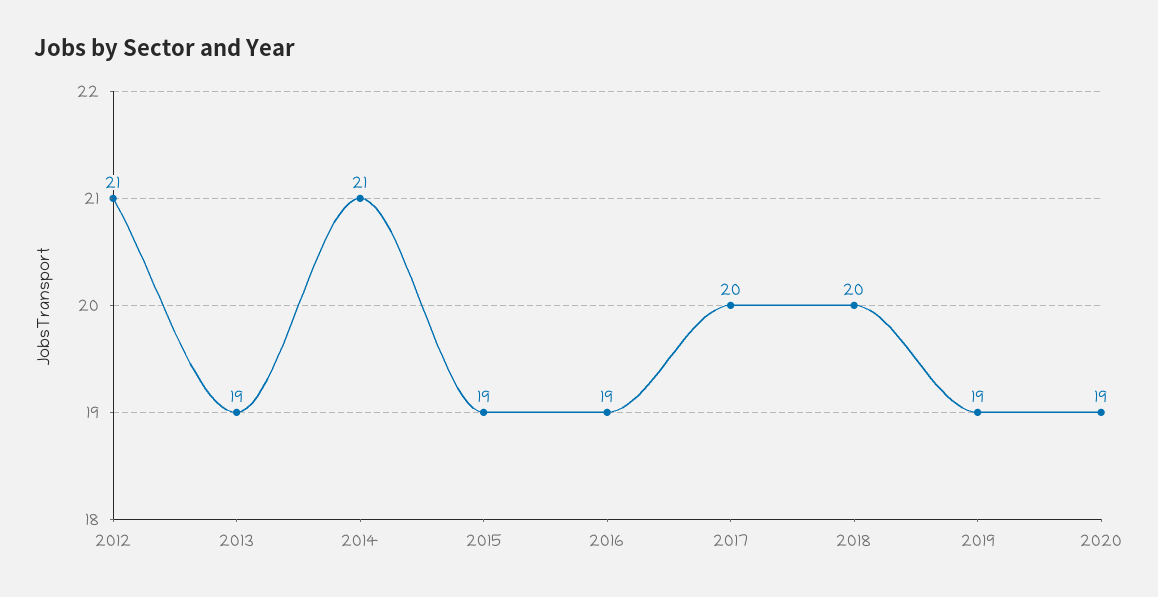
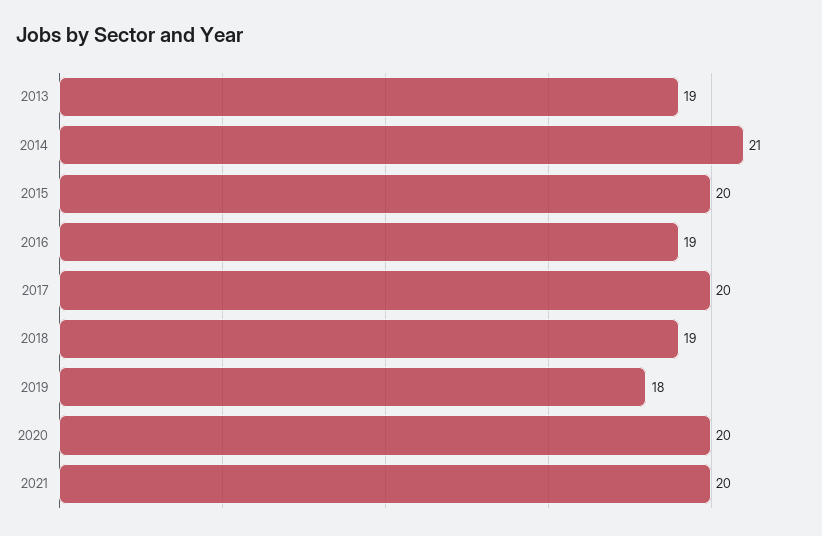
2012: 21 -> none
2015: 19 -> 20
2018: 20 -> 19
2019: 19 -> 18
2020: 19 -> 20
2021: none -> 20

